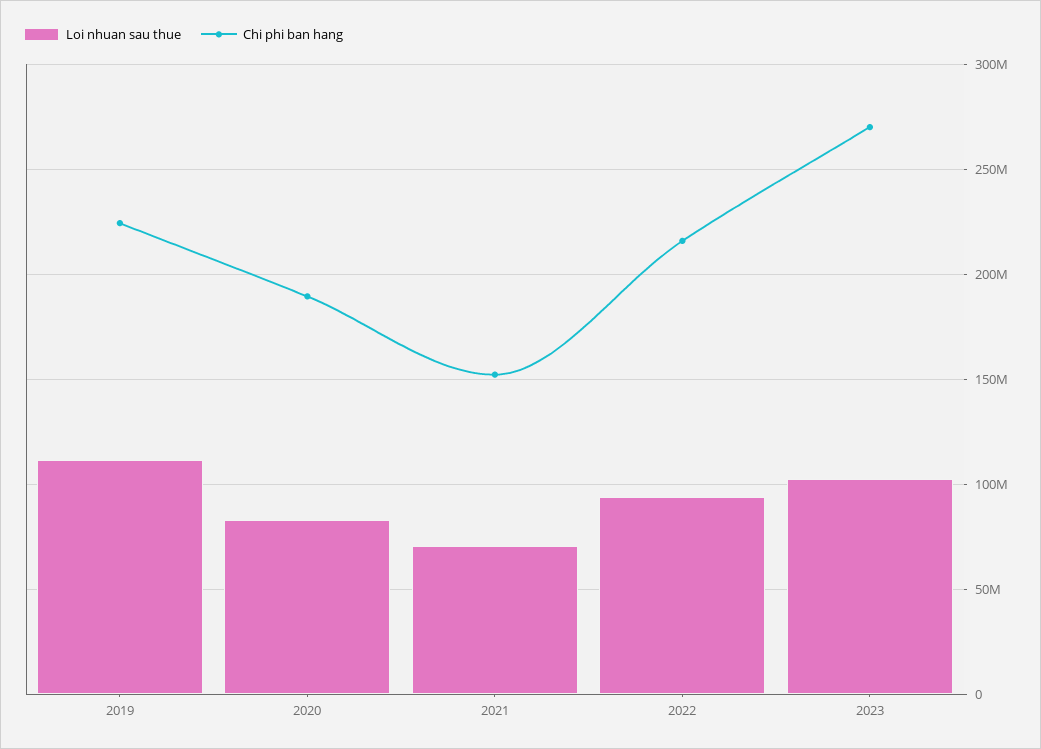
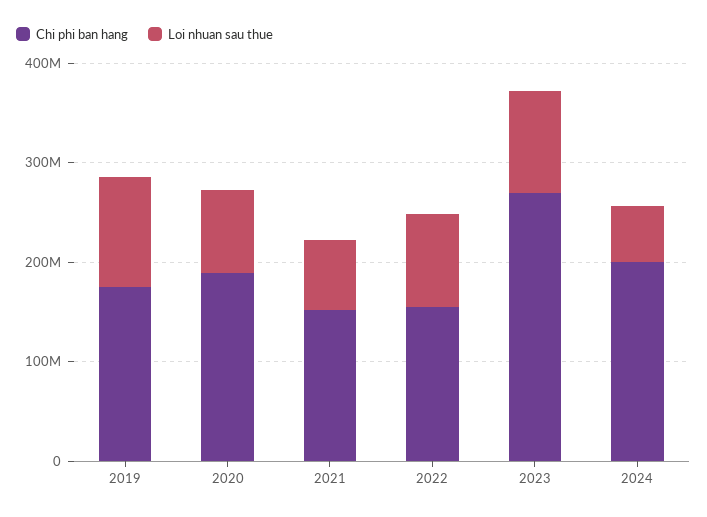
Chi phi ban hang, 2019: 225000000 -> 180000000
Chi phi ban hang, 2022: 215000000 -> 160000000
Chi phi ban hang, 2024: none -> 200000000
Loi nhuan sau thue, 2024: none -> 60000000

